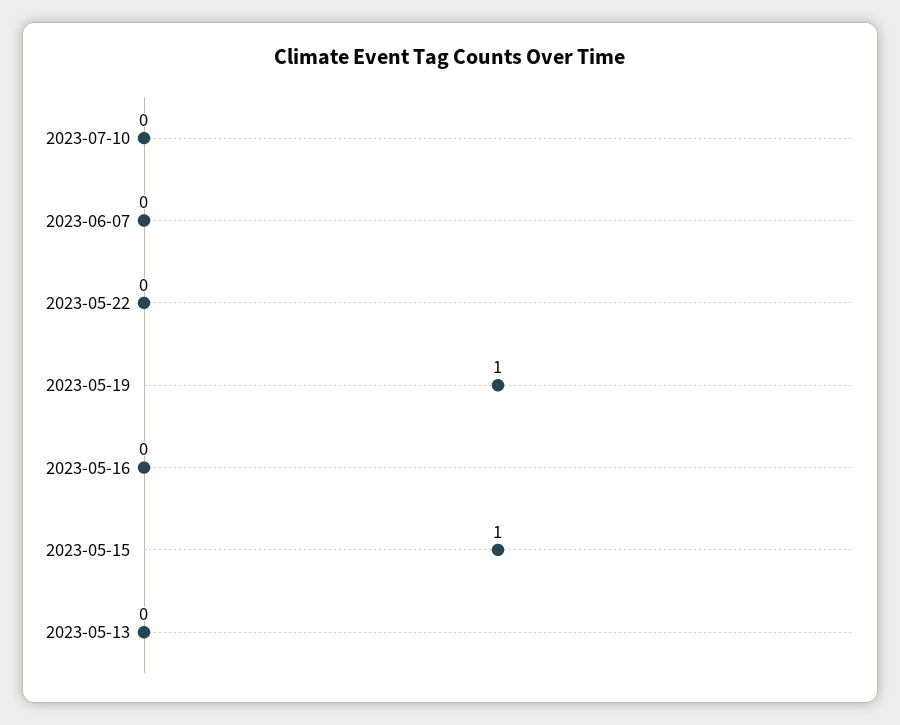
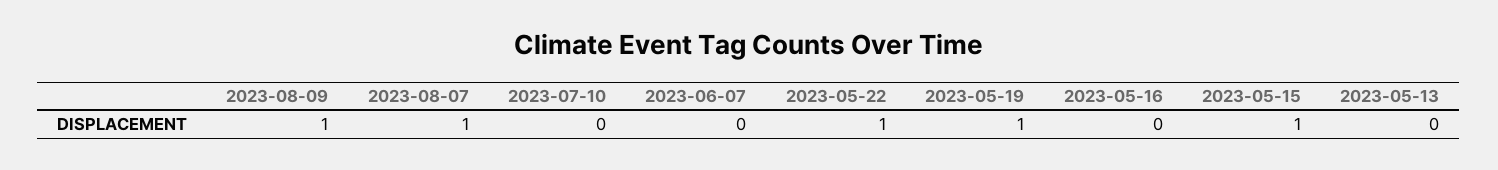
2023-05-22: 0 -> 1
2023-08-09: none -> 1
2023-08-07: none -> 1

